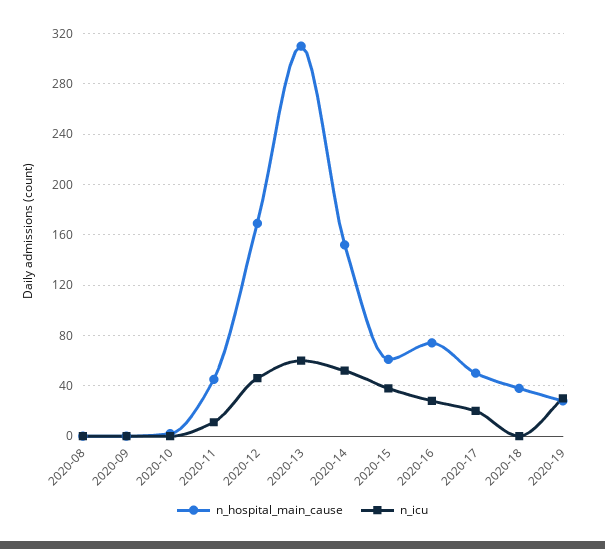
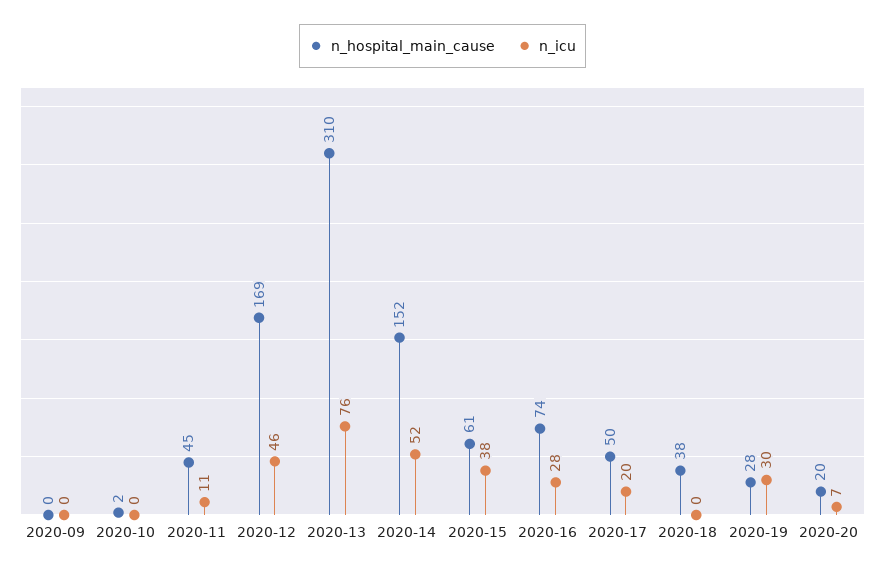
n_hospital_main_cause, 2020-08: 0 -> none
n_icu, 2020-08: 0 -> none
n_icu, 2020-13: 60 -> 76
n_hospital_main_cause, 2020-20: none -> 20
n_icu, 2020-20: none -> 7

